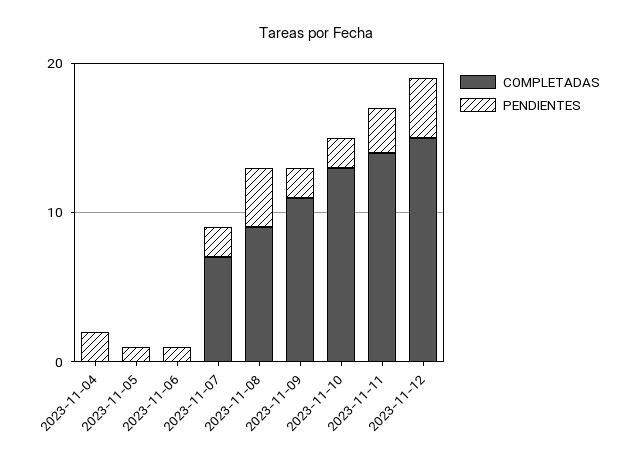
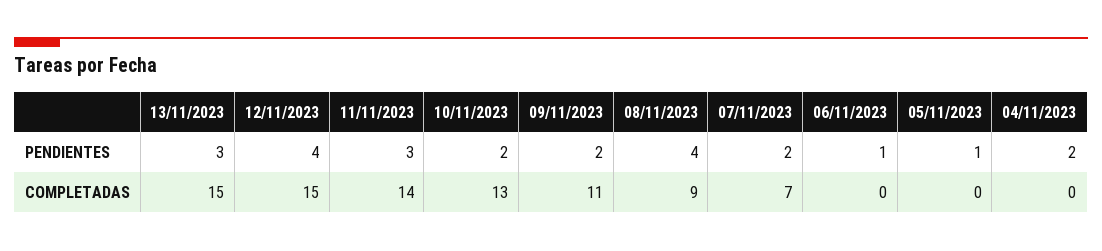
PENDIENTES, 13/11/2023: none -> 3
COMPLETADAS, 13/11/2023: none -> 15

